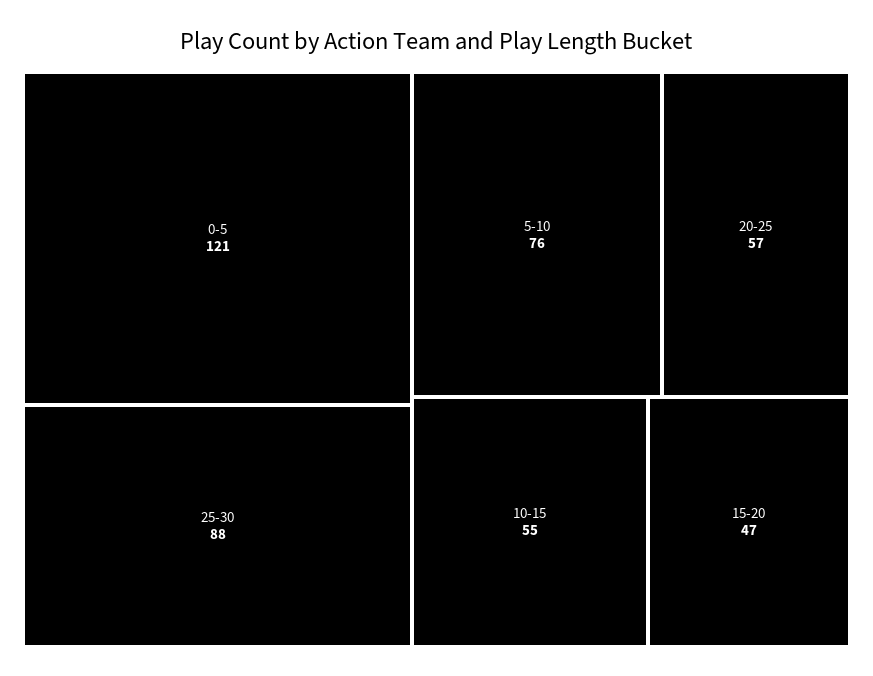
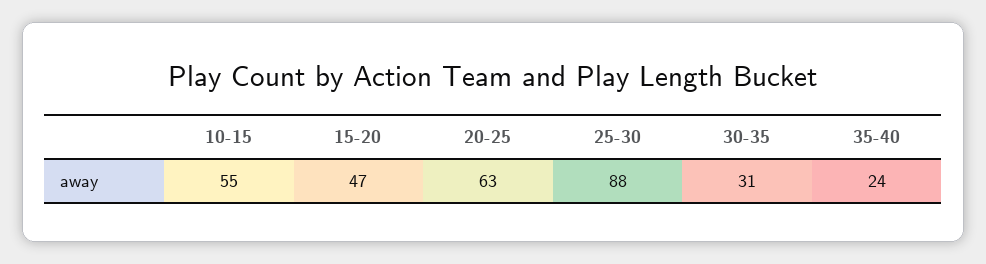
0-5: 121 -> none
5-10: 76 -> none
20-25: 57 -> 63
30-35: none -> 31
35-40: none -> 24

